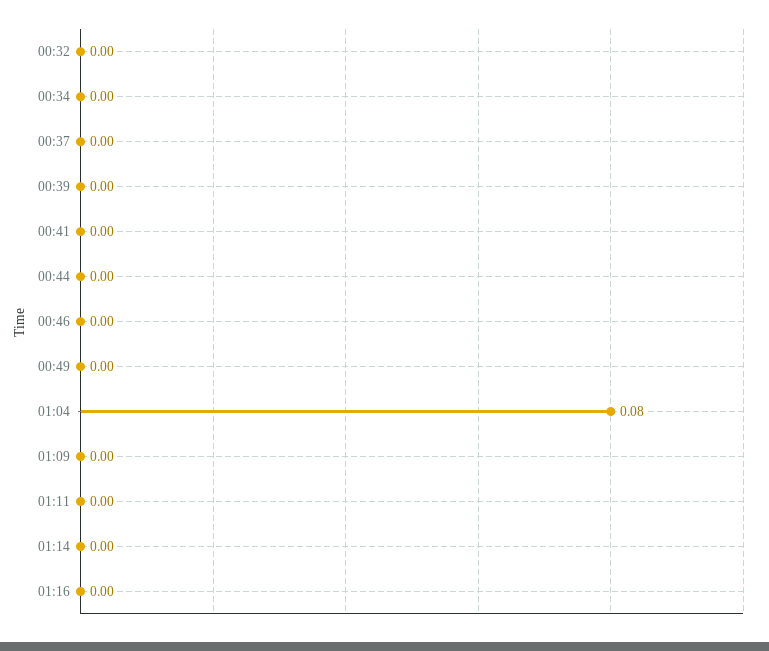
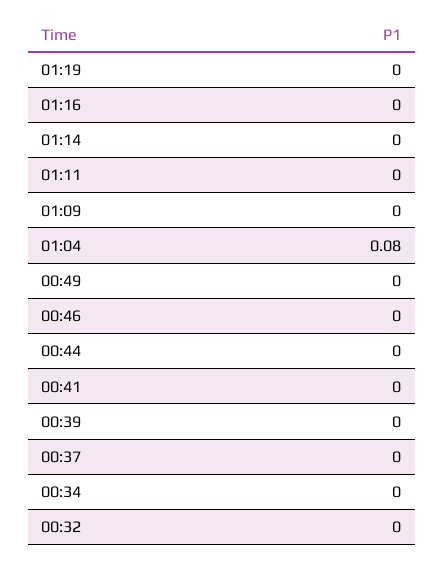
01:19: none -> 0

